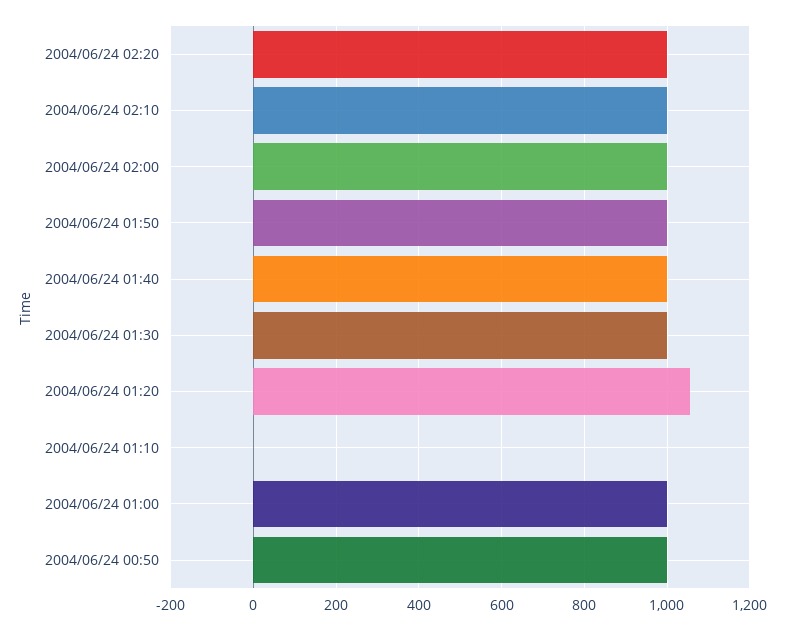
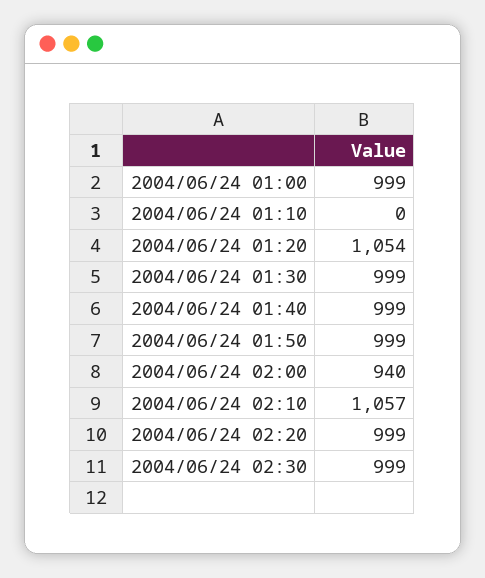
2004/06/24 02:10: 1000 -> 1057
2004/06/24 02:00: 1000 -> 940
2004/06/24 00:50: 1000 -> none
2004/06/24 02:30: none -> 999

